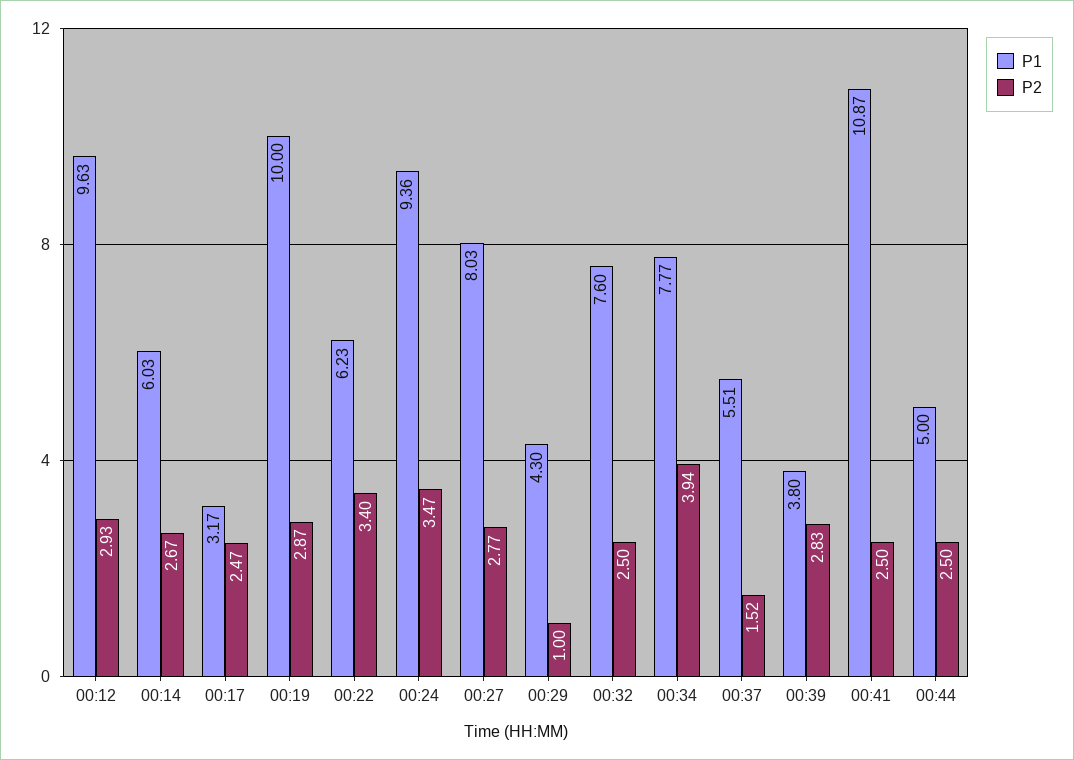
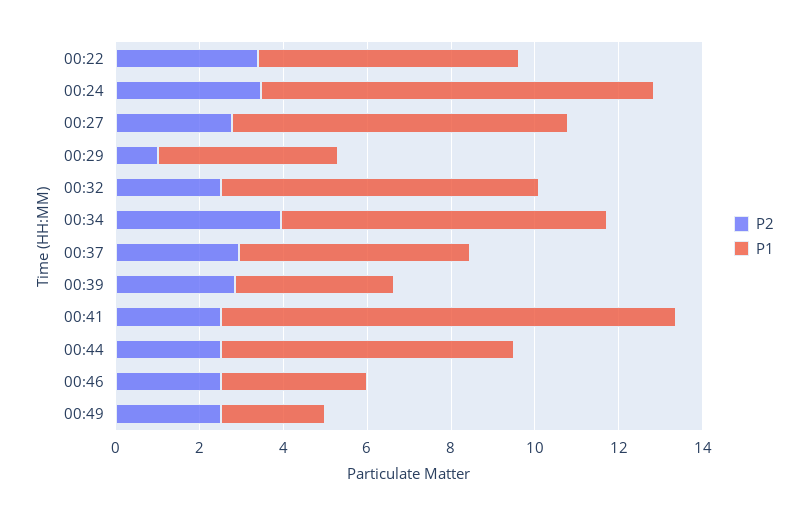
P1, 00:12: 9.63 -> none
P2, 00:12: 2.93 -> none
P1, 00:14: 6.03 -> none
P2, 00:14: 2.67 -> none
P1, 00:17: 3.17 -> none
P2, 00:17: 2.47 -> none
P1, 00:19: 10 -> none
P2, 00:19: 2.87 -> none
P2, 00:37: 1.52 -> 3
P1, 00:44: 5 -> 7
P2, 00:46: none -> 2.5
P1, 00:46: none -> 3.5
P2, 00:49: none -> 2.5
P1, 00:49: none -> 2.5

